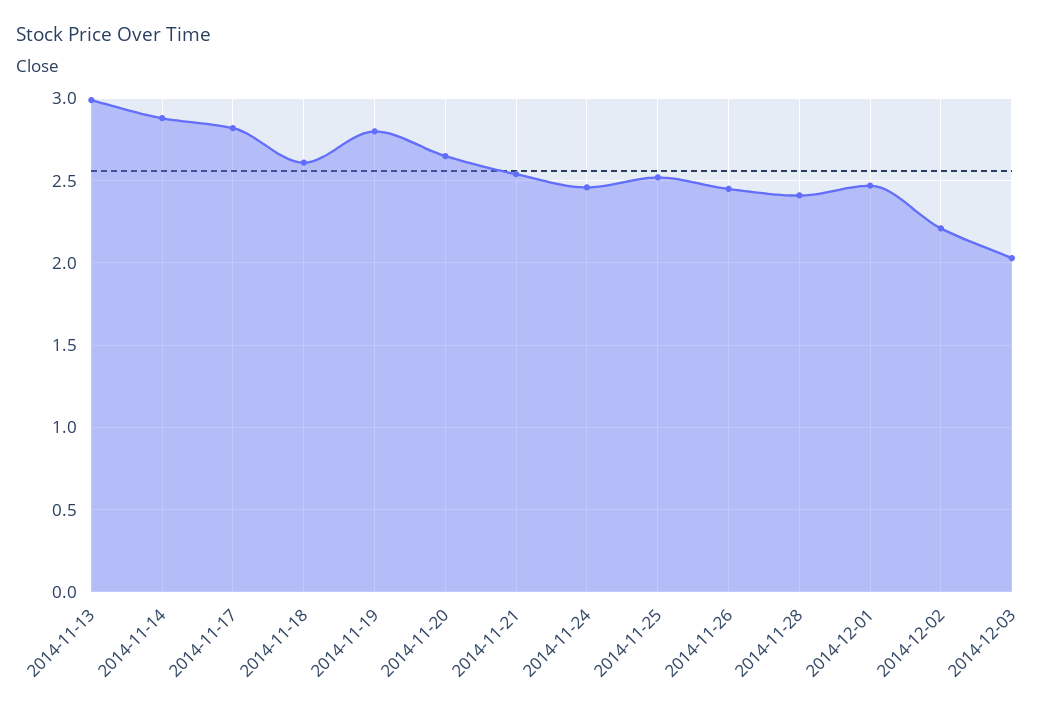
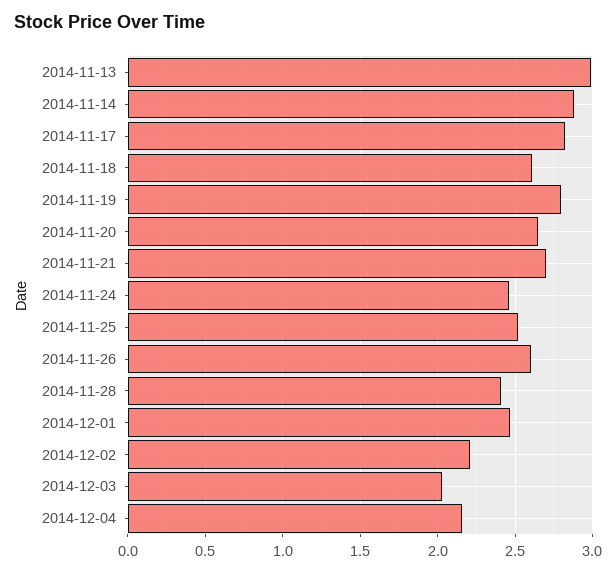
2014-11-21: 2.55 -> 2.7
2014-11-26: 2.45 -> 2.6
2014-12-04: none -> 2.15

